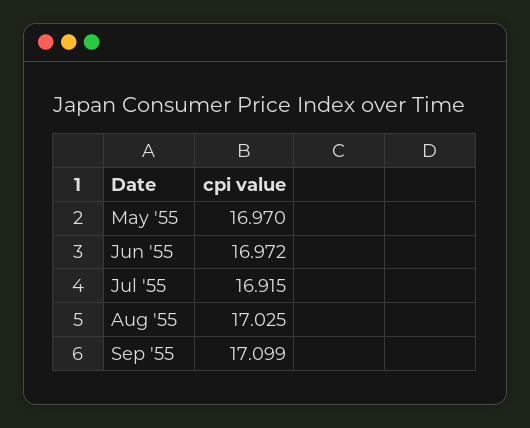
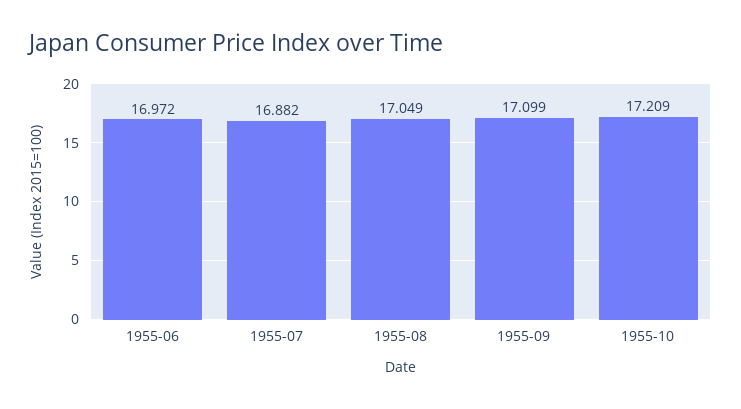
May '55: 16.97 -> none
Jul '55: 16.915 -> 16.882
Aug '55: 17.025 -> 17.049
1955-10: none -> 17.209

